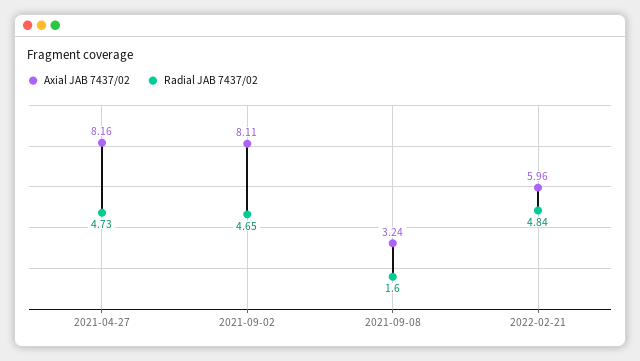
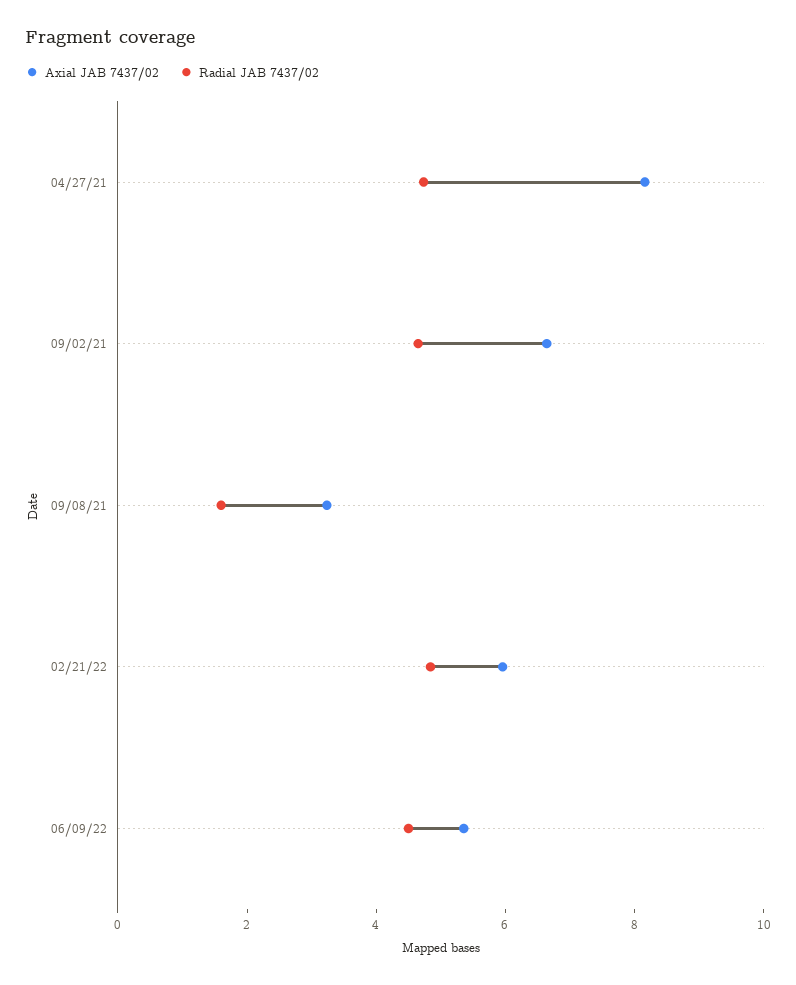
Axial JAB 7437/02, 2021-09-02: 8.11 -> 6.5
Axial JAB 7437/02, 06/09/22: none -> 5.5
Radial JAB 7437/02, 06/09/22: none -> 4.5

